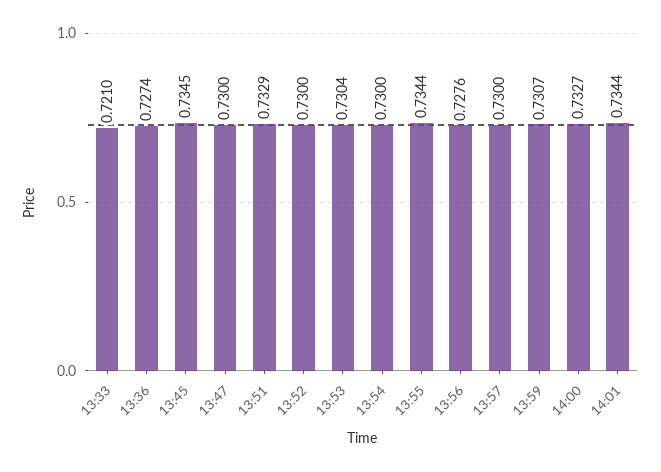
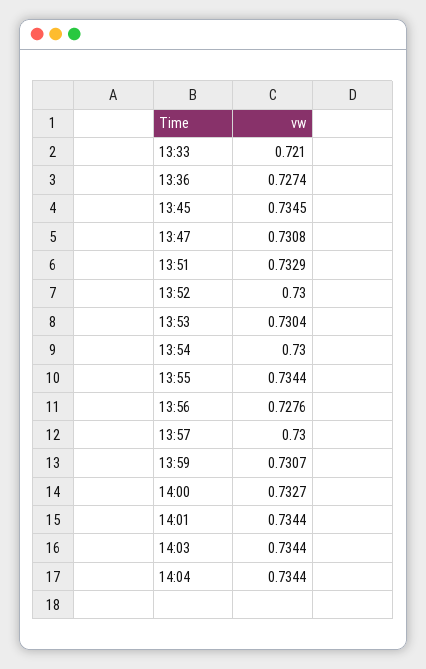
13:47: 0.73 -> 0.7308
14:03: none -> 0.7344
14:04: none -> 0.7344

